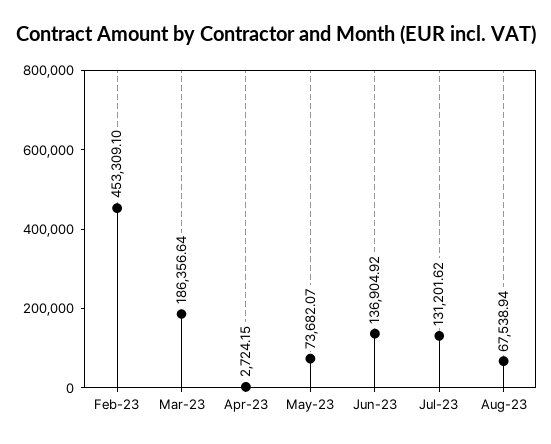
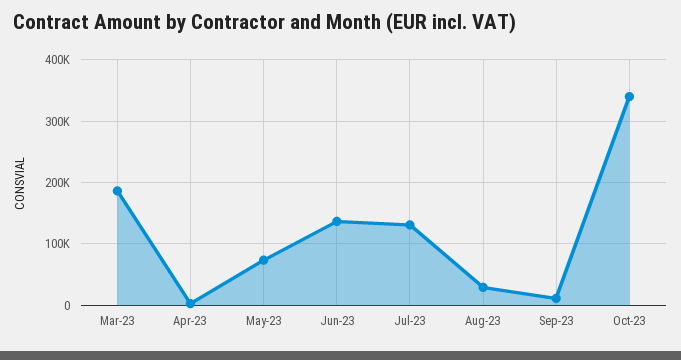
Feb-23: 453309.1 -> none
Aug-23: 67538.94 -> 30000
Sep-23: none -> 10000
Oct-23: none -> 340000

